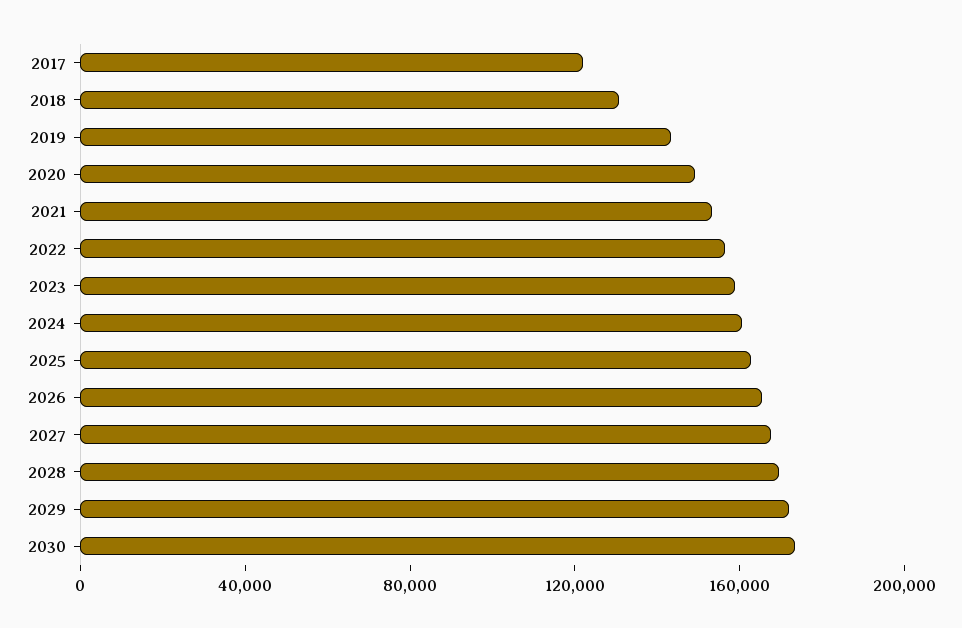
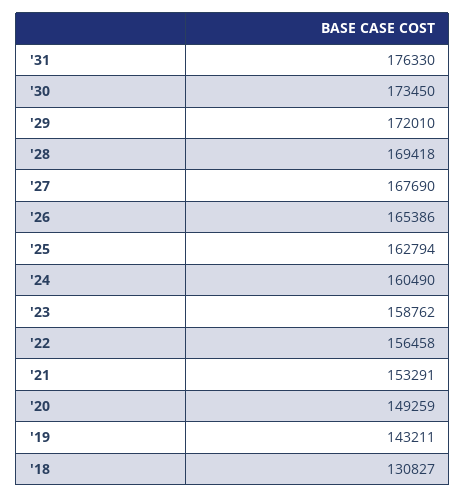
2017: 120000 -> none
'31: none -> 176330

